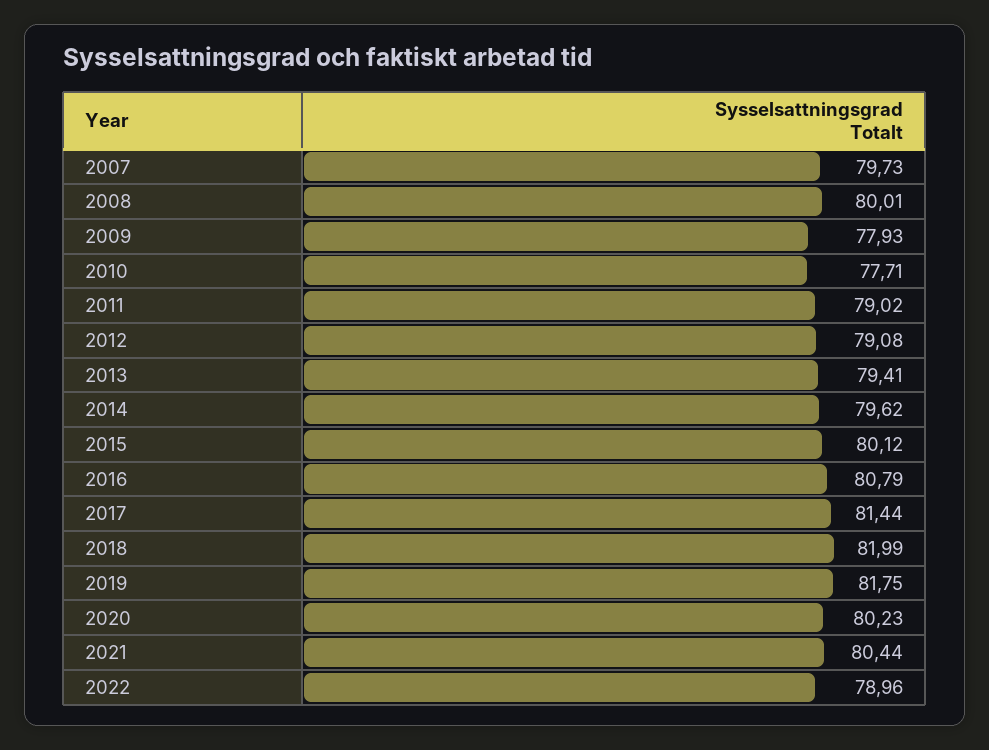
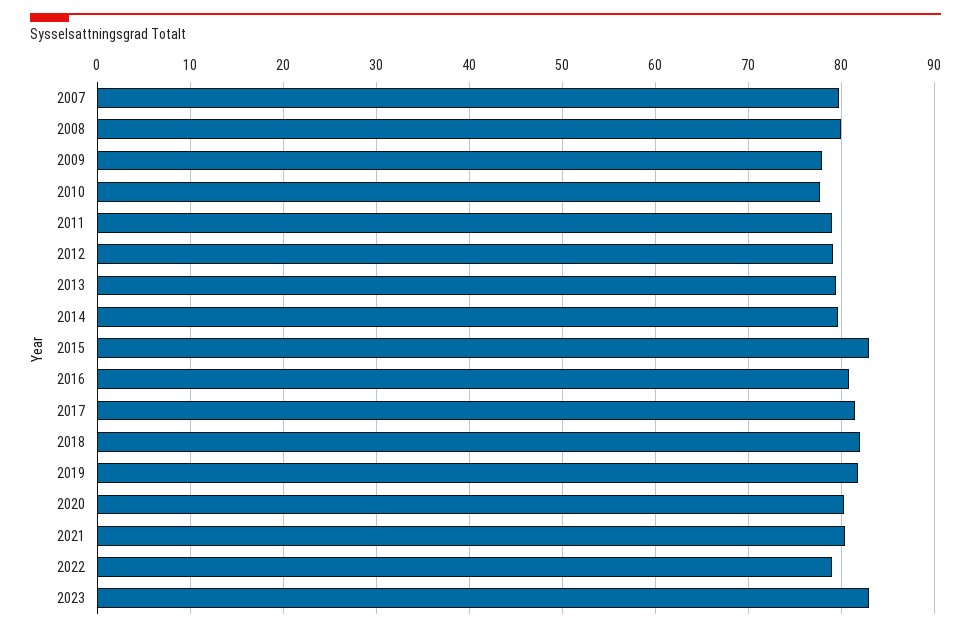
2015: 80.12 -> 83
2023: none -> 83

